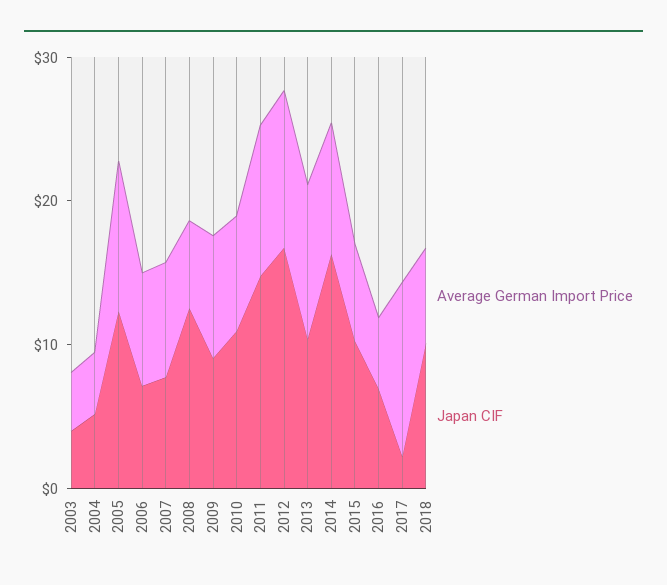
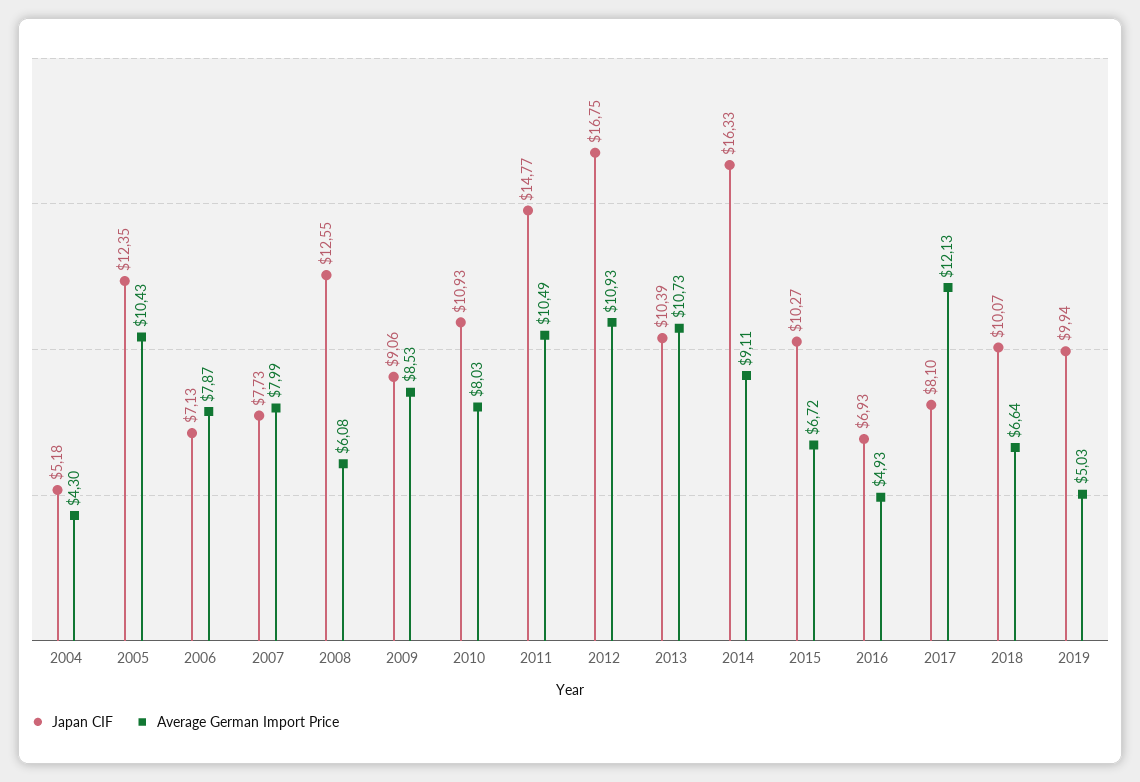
Average German Import Price, 2003: 4 -> none
Japan CIF, 2003: 4 -> none
Japan CIF, 2017: 2 -> 8.1
Japan CIF, 2019: none -> 9.94
Average German Import Price, 2019: none -> 5.03

